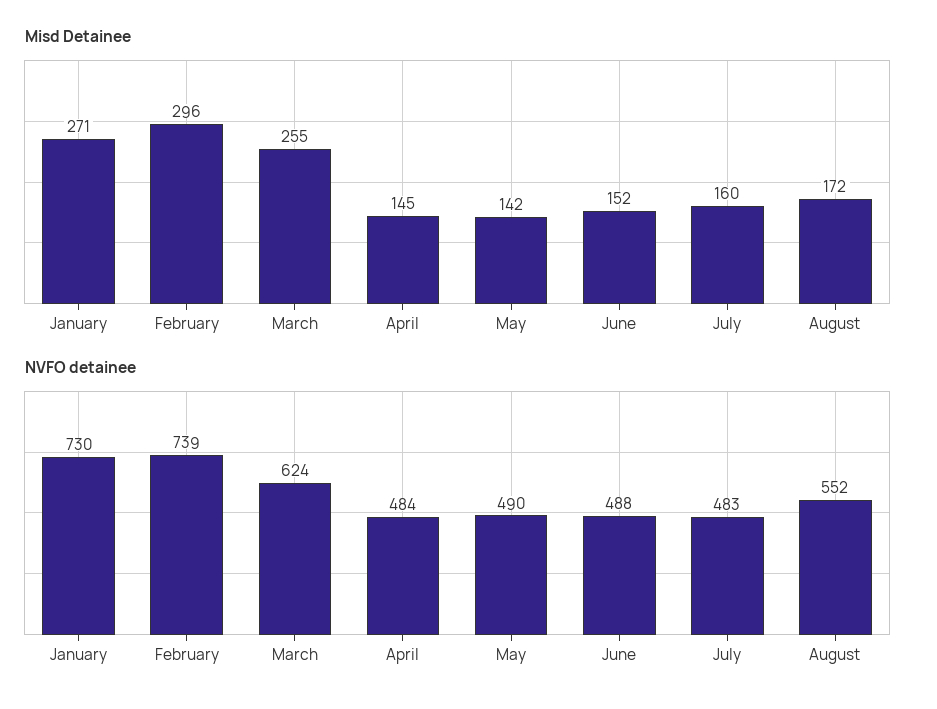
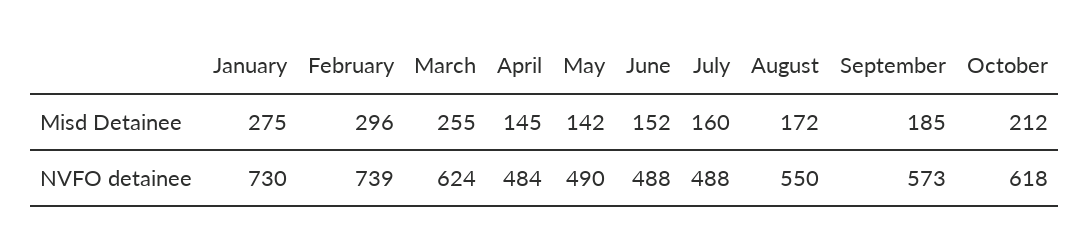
Misd Detainee, January: 271 -> 275
NVFO detainee, July: 483 -> 488
NVFO detainee, August: 552 -> 550
Misd Detainee, September: none -> 185
Misd Detainee, October: none -> 212
NVFO detainee, September: none -> 573
NVFO detainee, October: none -> 618

